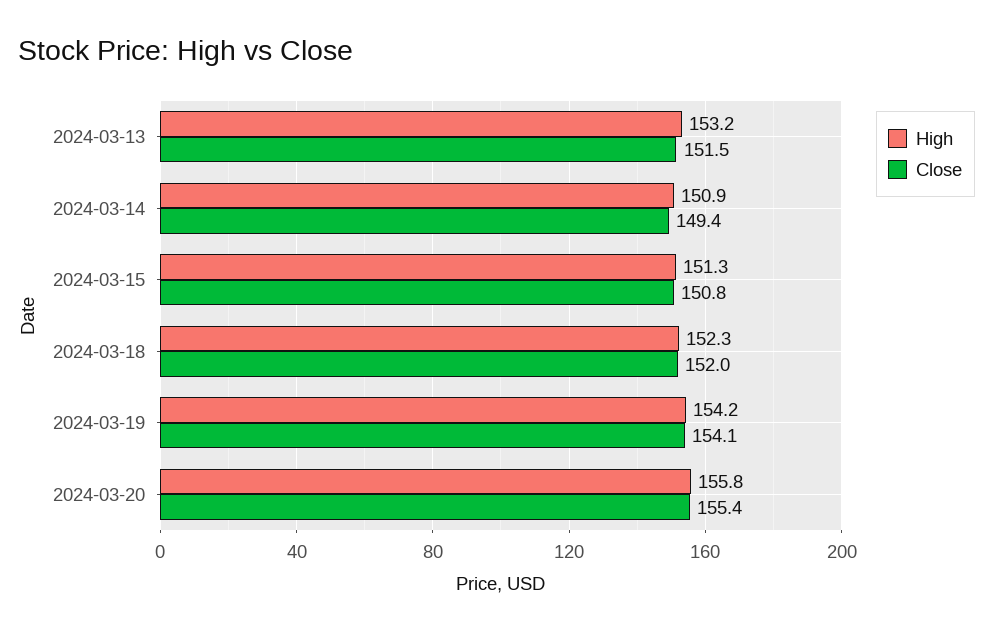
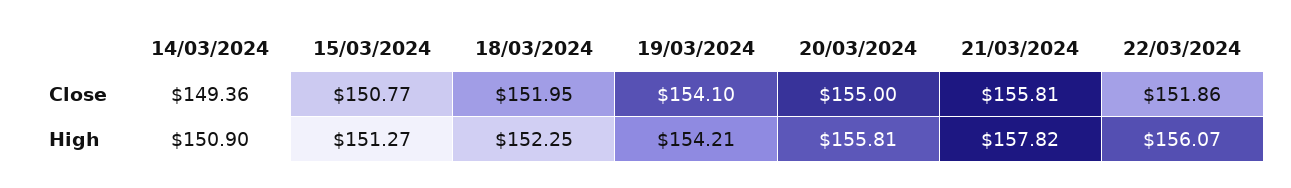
High, 2024-03-13: 153.2 -> none
Close, 2024-03-13: 151.5 -> none
Close, 2024-03-20: 155.4 -> 155
Close, 21/03/2024: none -> 155.81
Close, 22/03/2024: none -> 151.86
High, 21/03/2024: none -> 157.82
High, 22/03/2024: none -> 156.07

